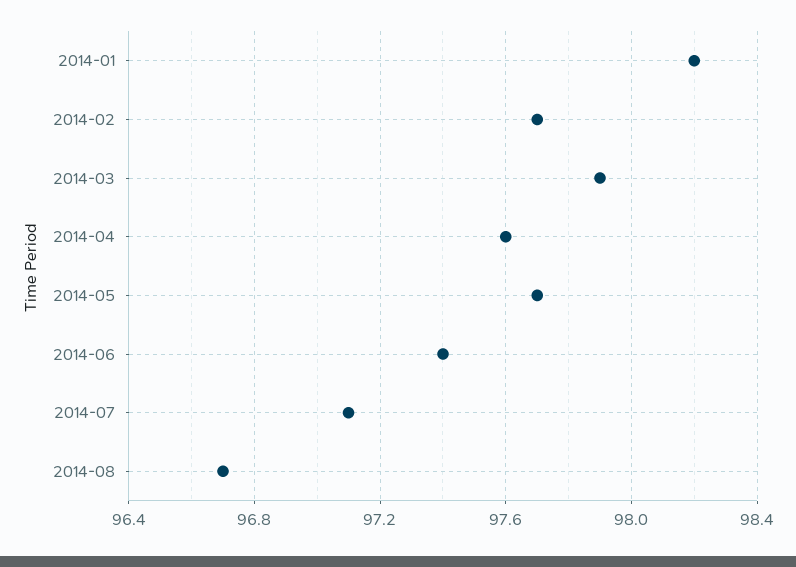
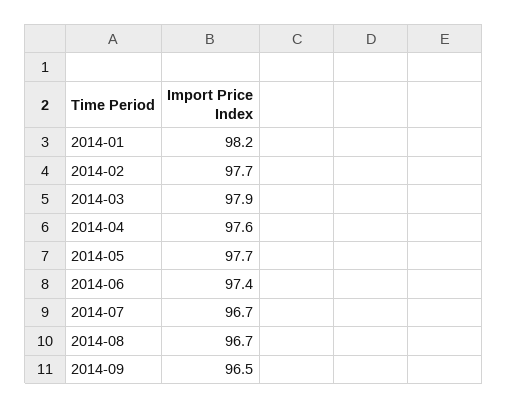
2014-07: 97.1 -> 96.7
2014-09: none -> 96.5

